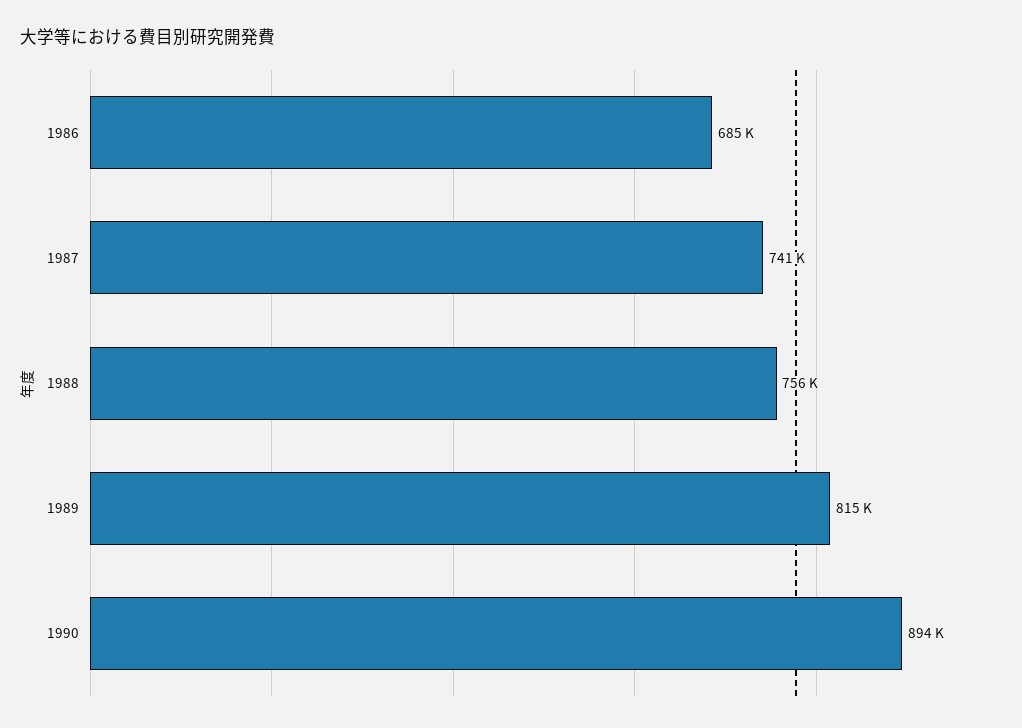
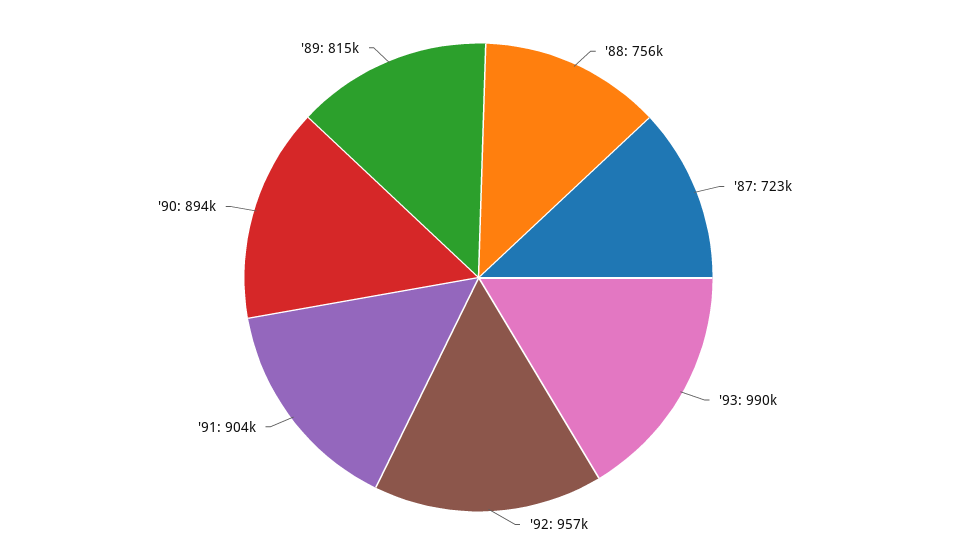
1986: 685000 -> none
1987: 741000 -> 723000
'93: none -> 990000
'92: none -> 957000
'91: none -> 904000

